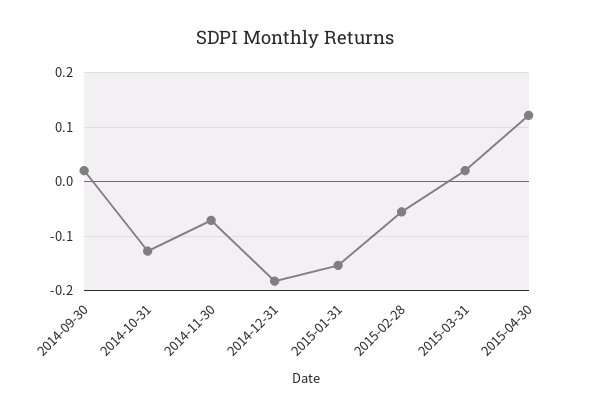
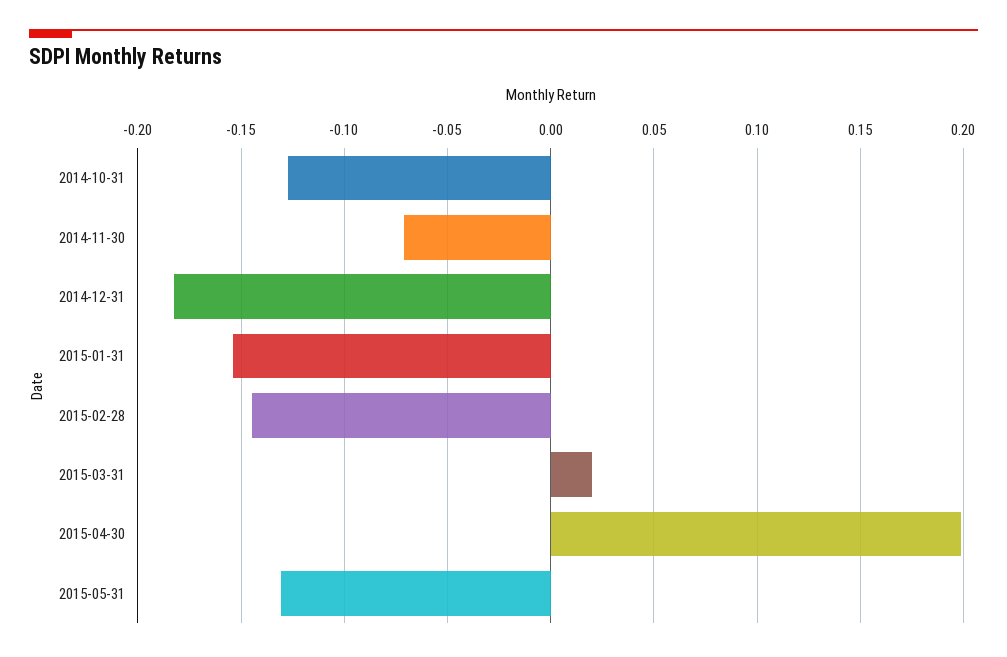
2014-09-30: 0.02 -> none
2015-02-28: -0.06 -> -0.145
2015-04-30: 0.12 -> 0.2
2015-05-31: none -> -0.13

